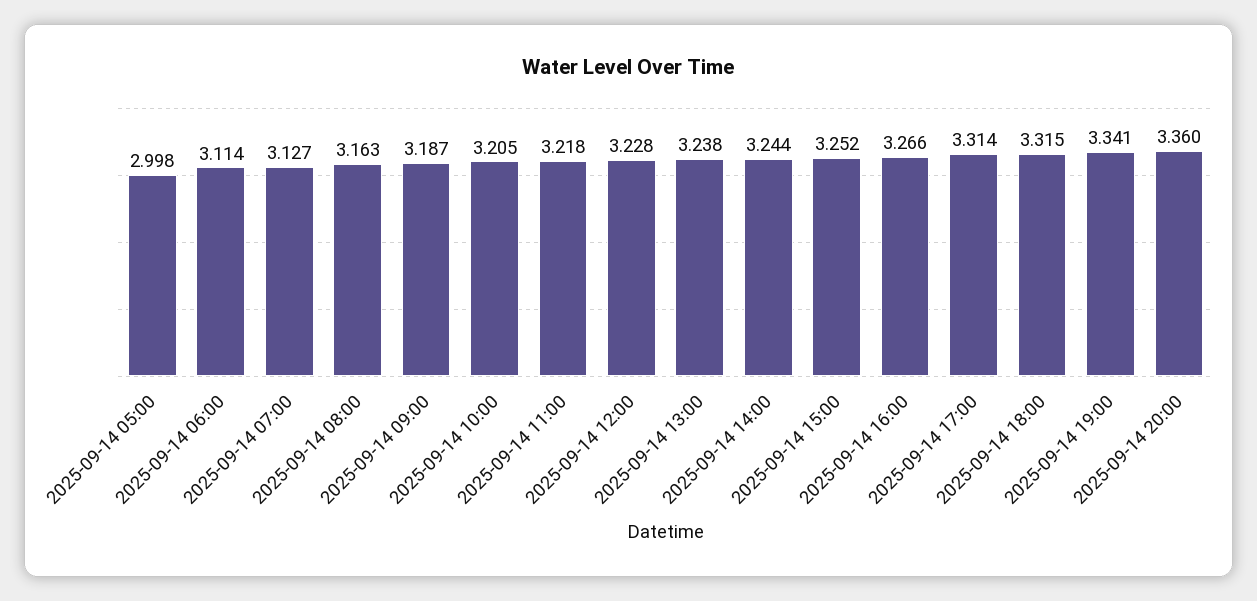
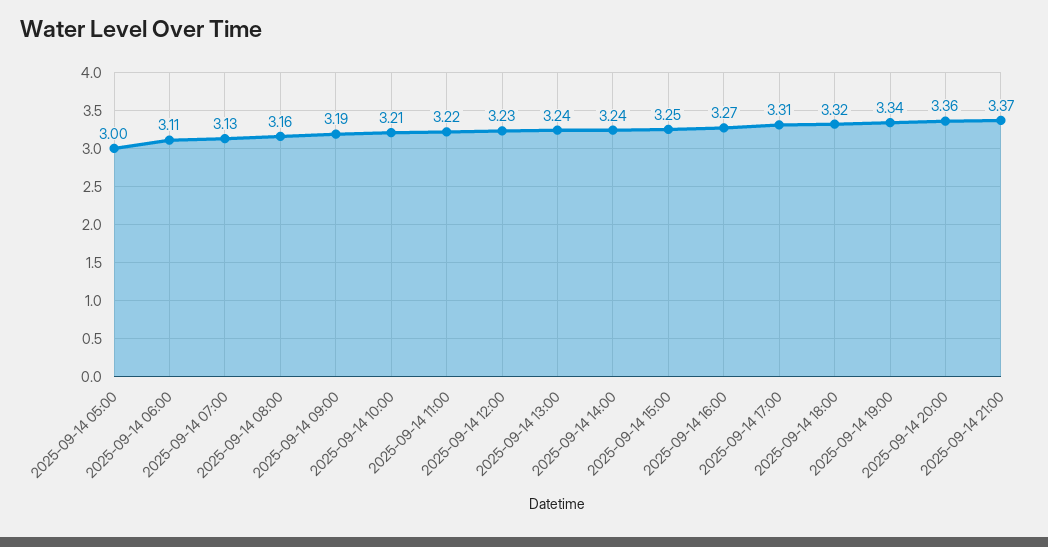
2025-09-14 21:00: none -> 3.37

